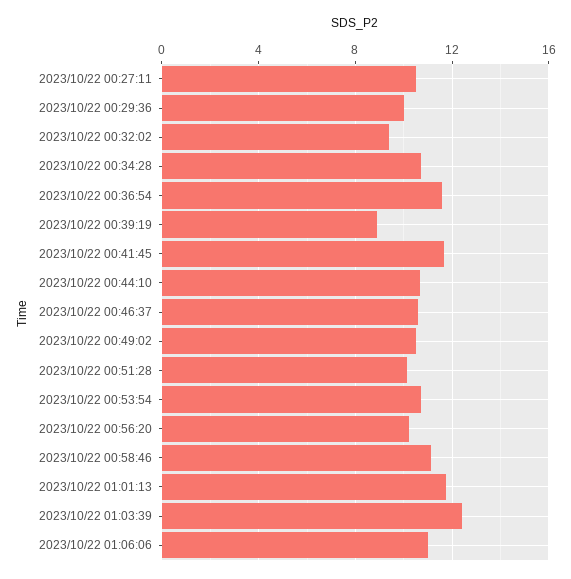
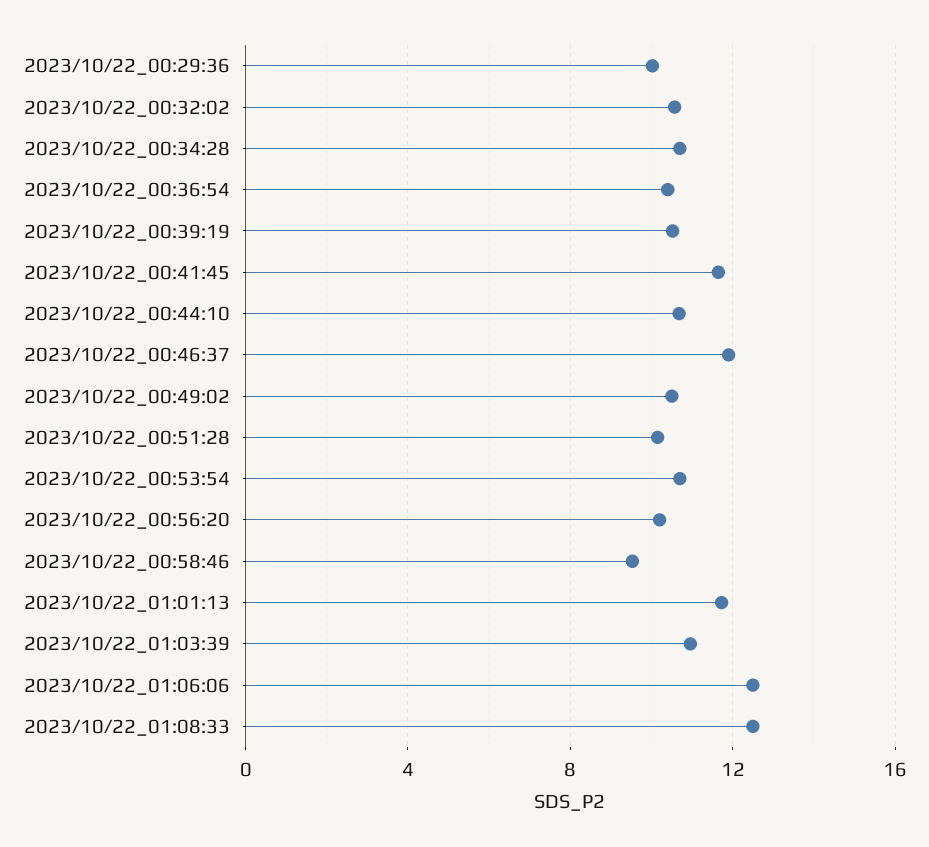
2023/10/22 00:27:11: 10.5 -> none
2023/10/22 00:32:02: 9.5 -> 10.5
2023/10/22 00:36:54: 11.5 -> 10.5
2023/10/22 00:39:19: 9 -> 10.5
2023/10/22 00:46:37: 10.5 -> 12
2023/10/22 00:58:46: 11 -> 9.5
2023/10/22 01:03:39: 12.5 -> 11
2023/10/22 01:06:06: 11 -> 12.5
2023/10/22_01:08:33: none -> 12.5

